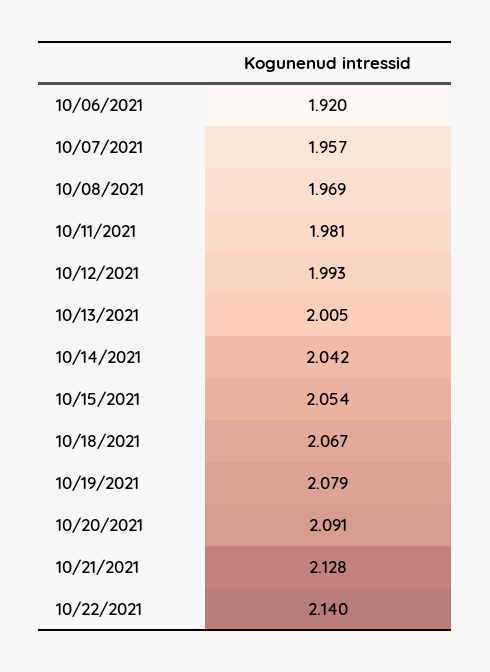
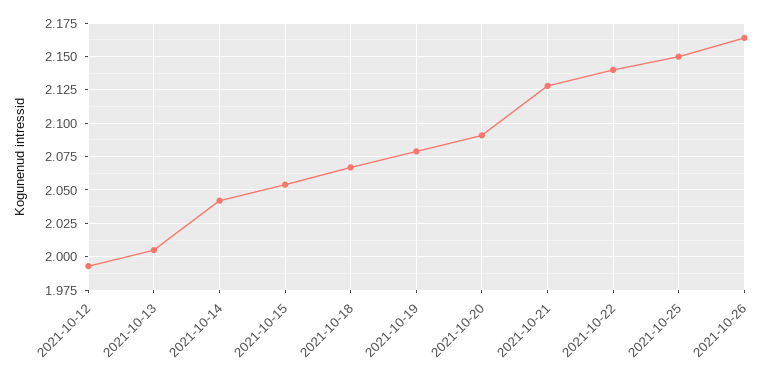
10/06/2021: 1.92 -> none
10/07/2021: 1.957 -> none
10/08/2021: 1.969 -> none
10/11/2021: 1.981 -> none
2021-10-25: none -> 2.15
2021-10-26: none -> 2.165

